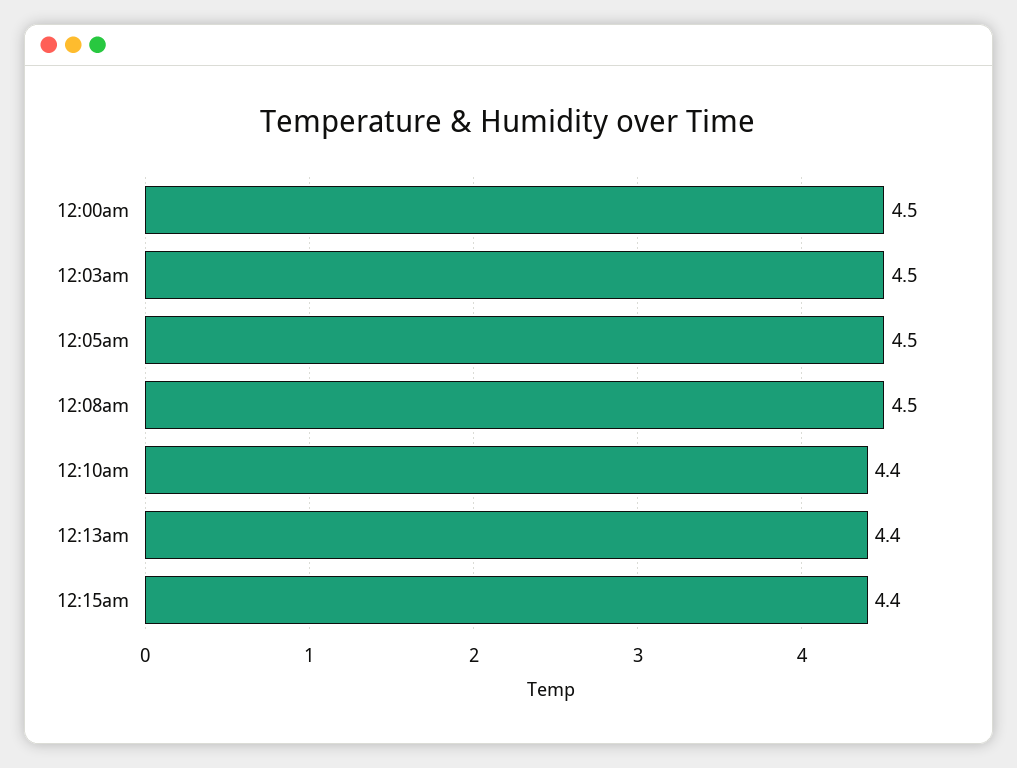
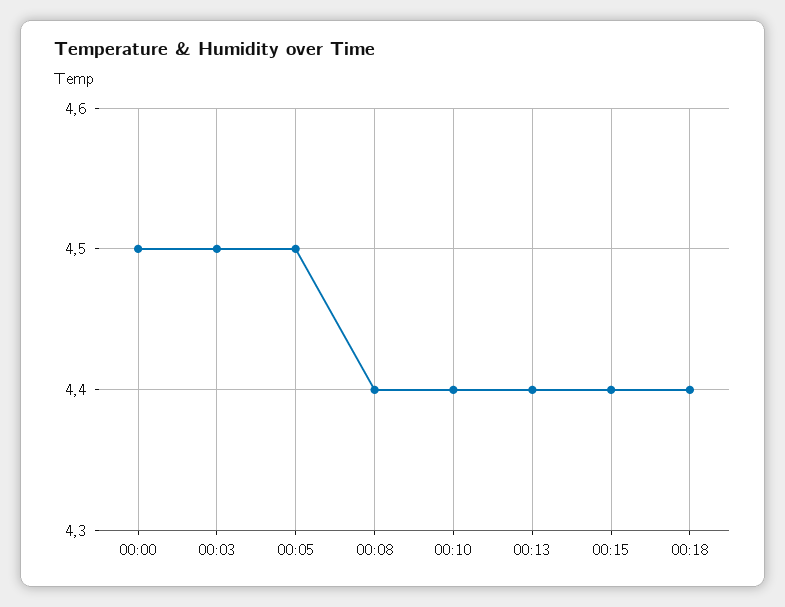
12:08am: 4.5 -> 4.4
00:18: none -> 4.4

